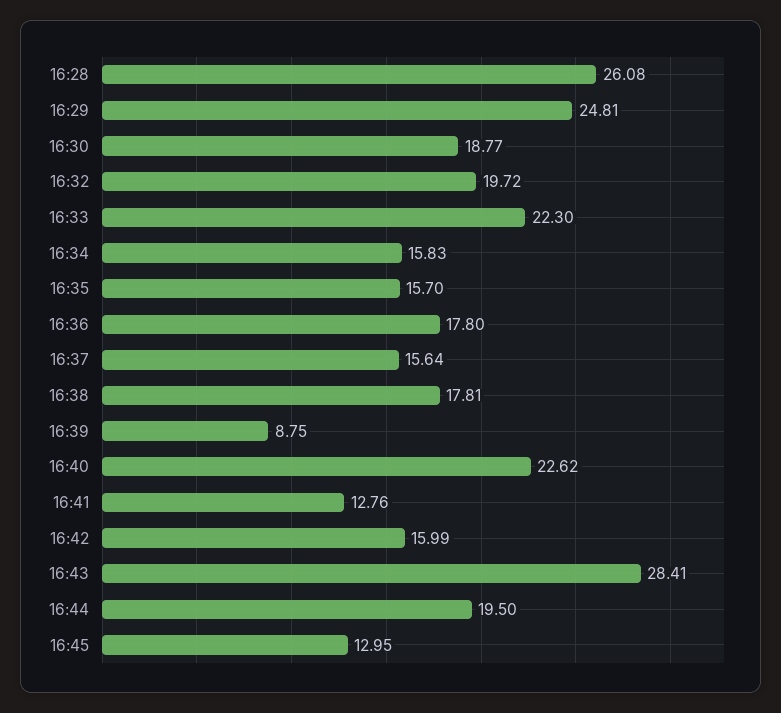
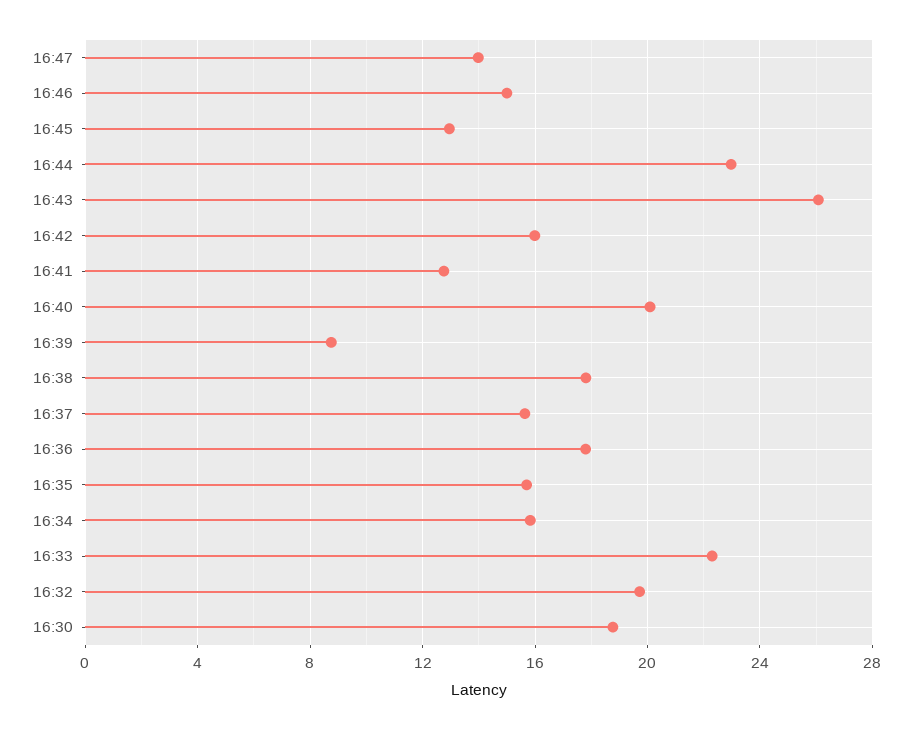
16:28: 26.08 -> none
16:29: 24.81 -> none
16:40: 22.62 -> 20
16:43: 28.41 -> 26
16:44: 19.5 -> 23
16:47: none -> 14
16:46: none -> 15

